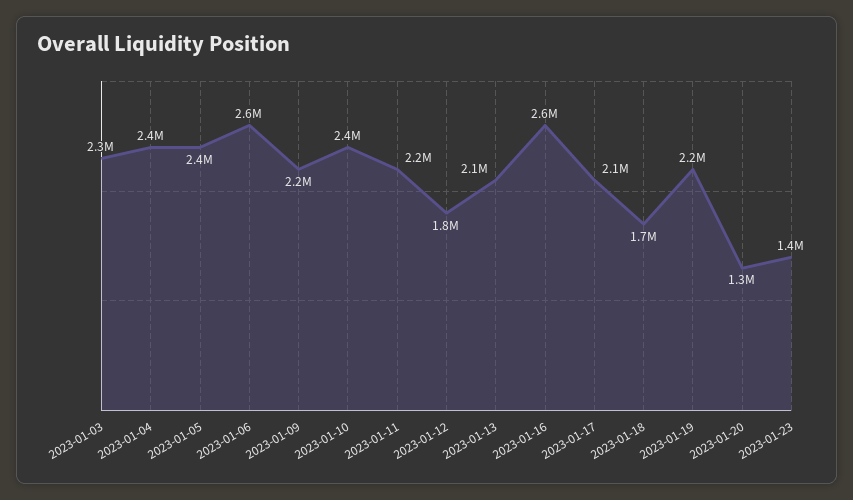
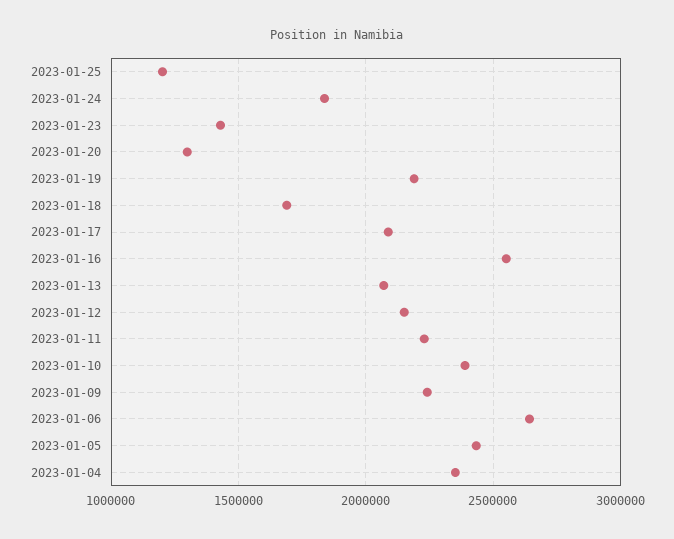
2023-01-03: 2300000 -> none
2023-01-12: 1800000 -> 2150000
2023-01-25: none -> 1200000
2023-01-24: none -> 1850000

